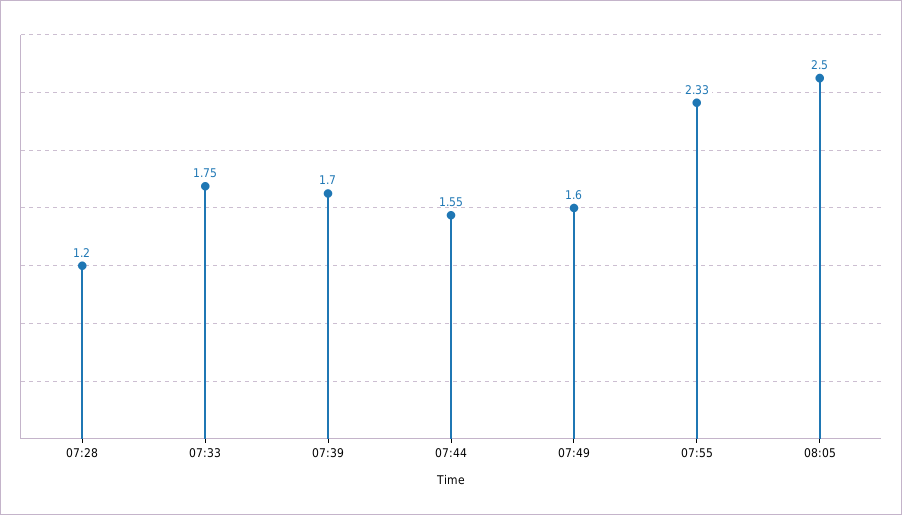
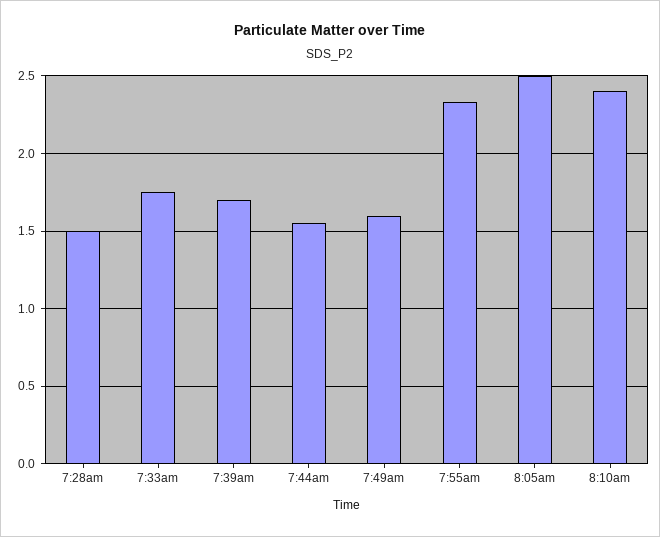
07:28: 1.2 -> 1.5
8:10am: none -> 2.4

